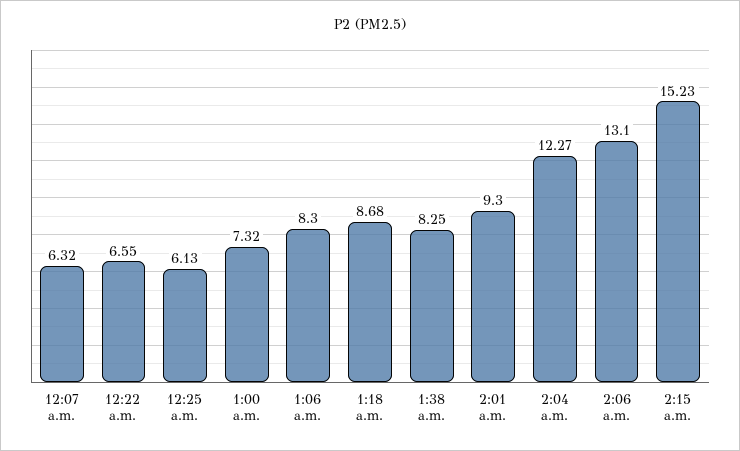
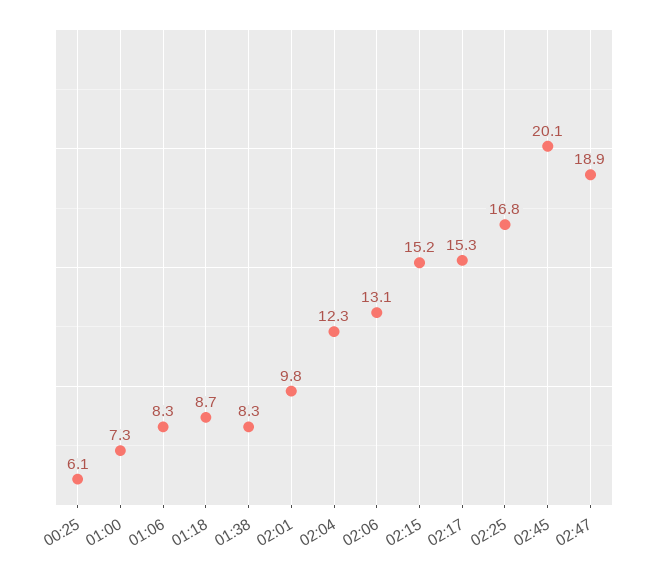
12:07 a.m.: 6.32 -> none
12:22 a.m.: 6.55 -> none
2:01 a.m.: 9.3 -> 9.8
02:17: none -> 15.3
02:25: none -> 16.8
02:45: none -> 20.1
02:47: none -> 18.9

